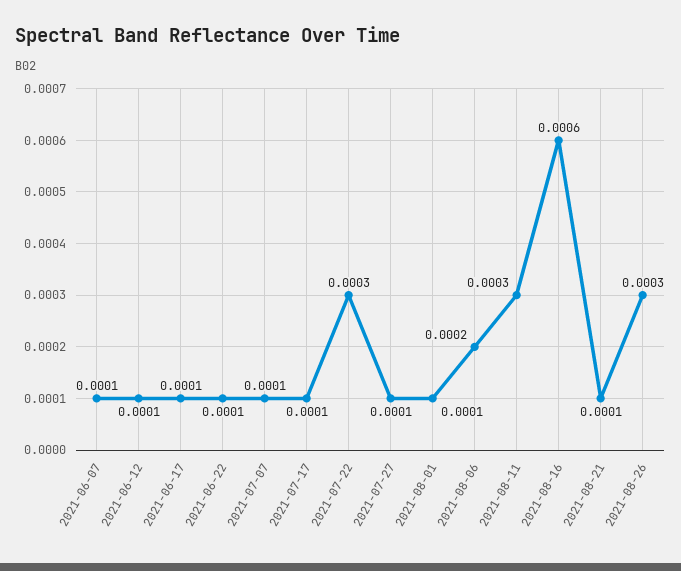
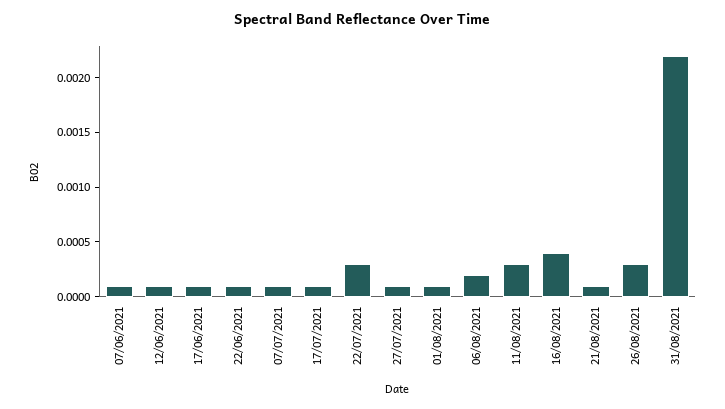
2021-08-16: 0.0006 -> 0.0004
31/08/2021: none -> 0.0022

